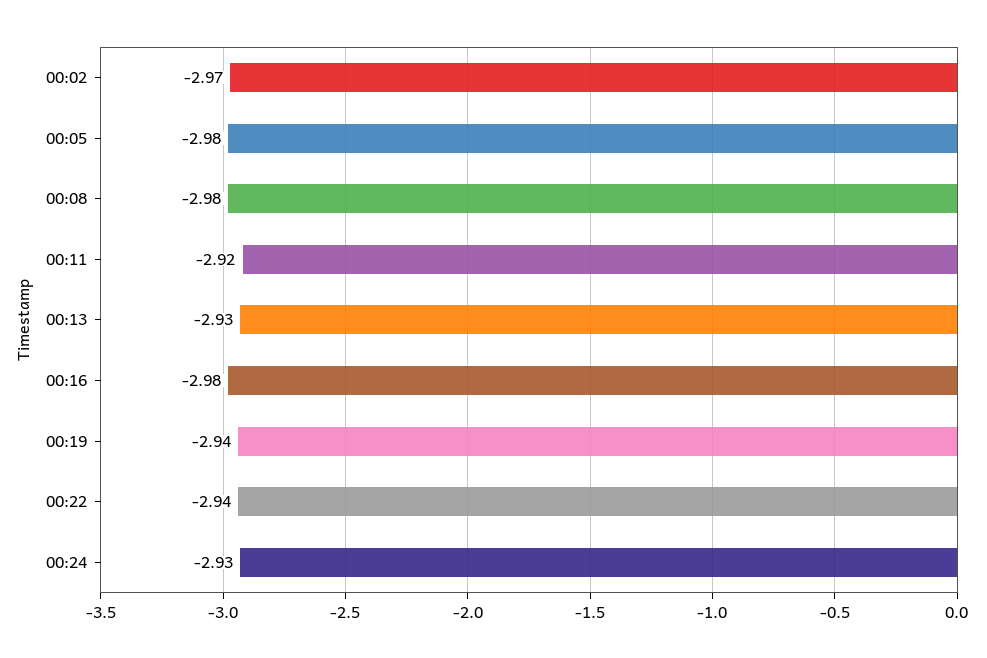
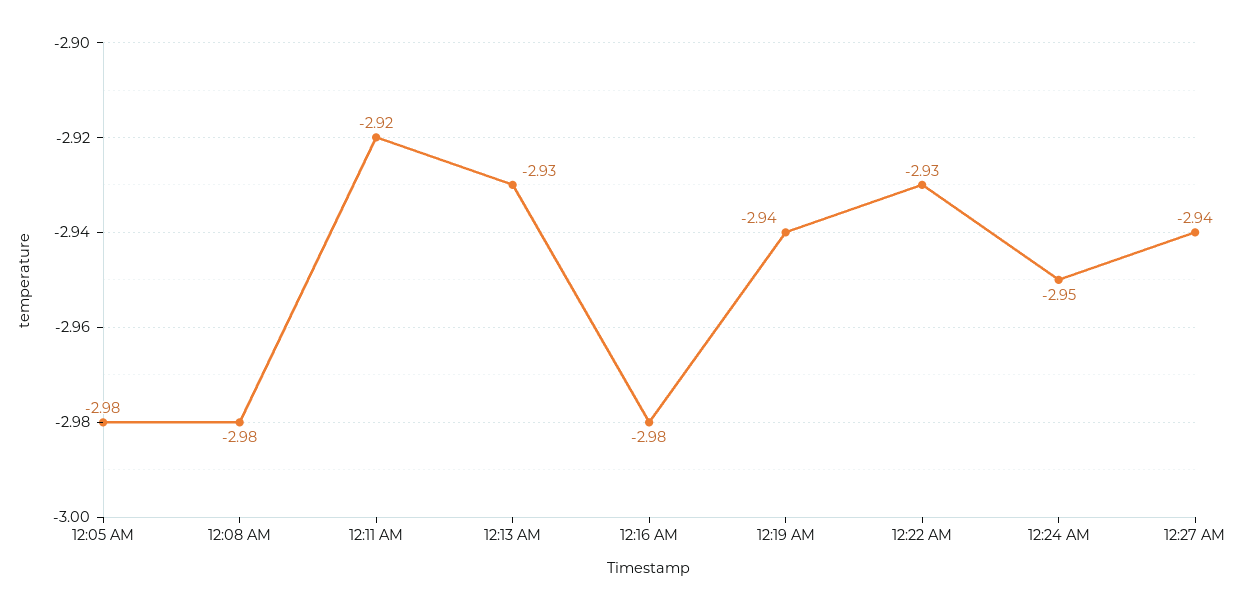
00:02: -2.97 -> none
00:22: -2.94 -> -2.93
00:24: -2.93 -> -2.95
12:27 AM: none -> -2.94

